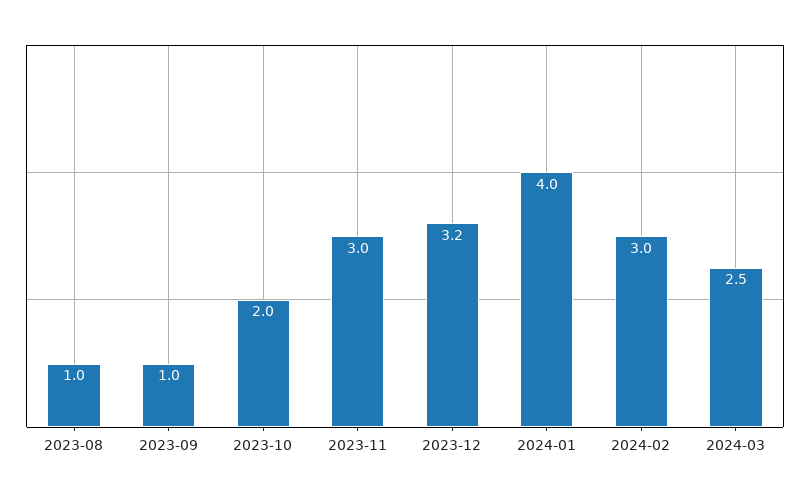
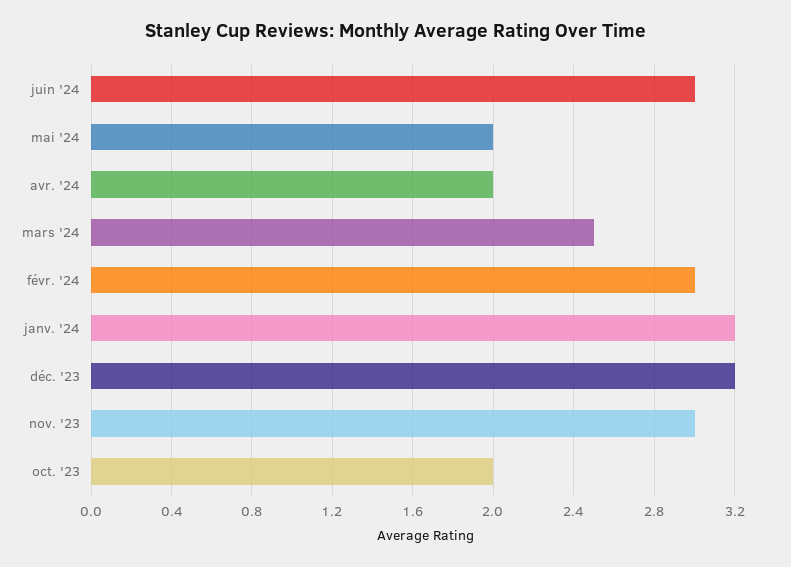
2023-08: 1 -> none
2023-09: 1 -> none
2024-01: 4 -> 3.2
juin '24: none -> 3
mai '24: none -> 2
avr. '24: none -> 2

